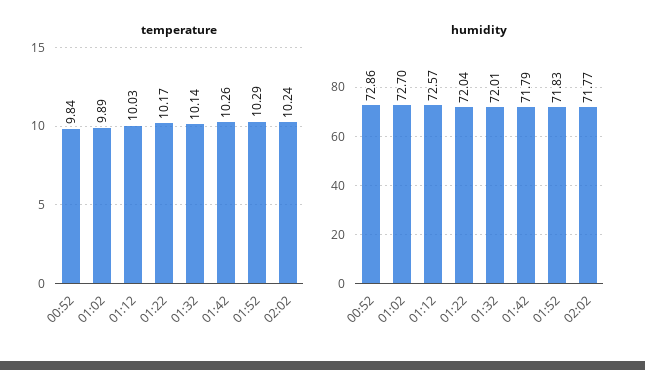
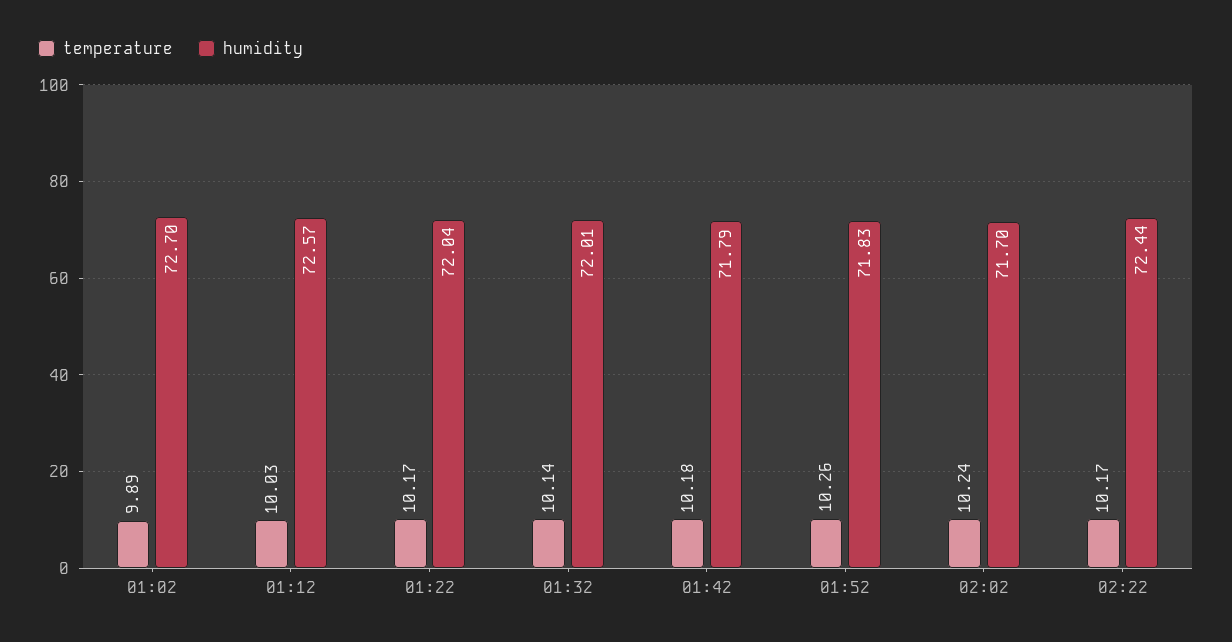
temperature, 00:52: 9.84 -> none
temperature, 01:42: 10.26 -> 10.18
temperature, 01:52: 10.29 -> 10.26
humidity, 00:52: 72.86 -> none
humidity, 02:02: 71.77 -> 71.7
temperature, 02:22: none -> 10.17
humidity, 02:22: none -> 72.44

